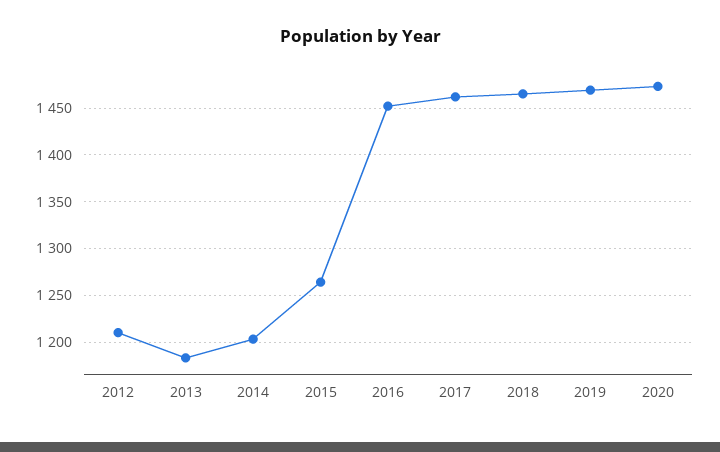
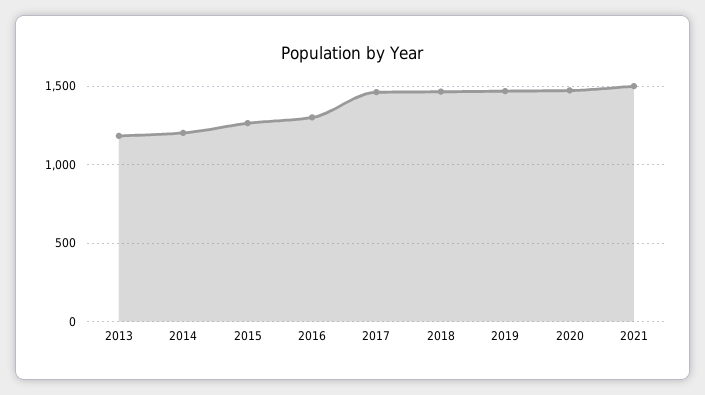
2012: 1210 -> none
2016: 1450 -> 1300
2021: none -> 1500

